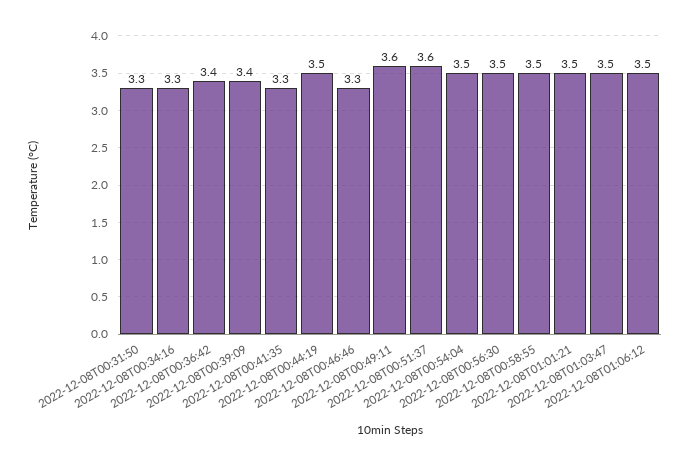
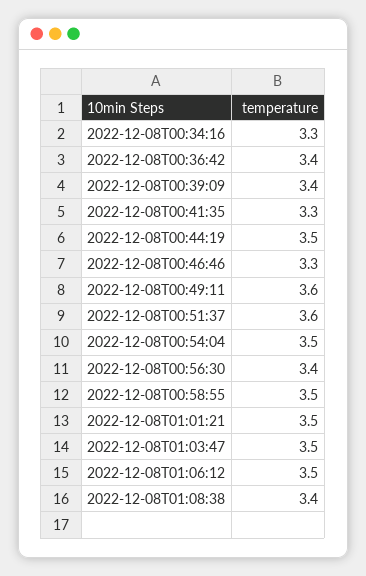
2022-12-08T00:31:50: 3.3 -> none
2022-12-08T00:56:30: 3.5 -> 3.4
2022-12-08T01:08:38: none -> 3.4

